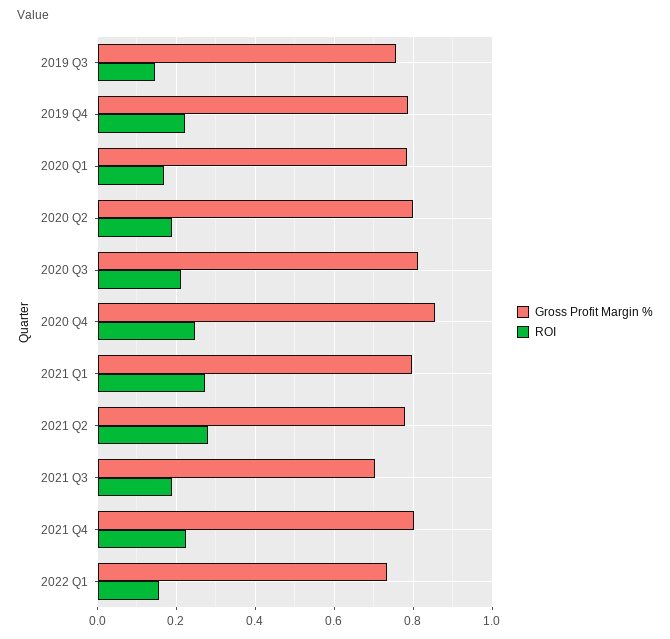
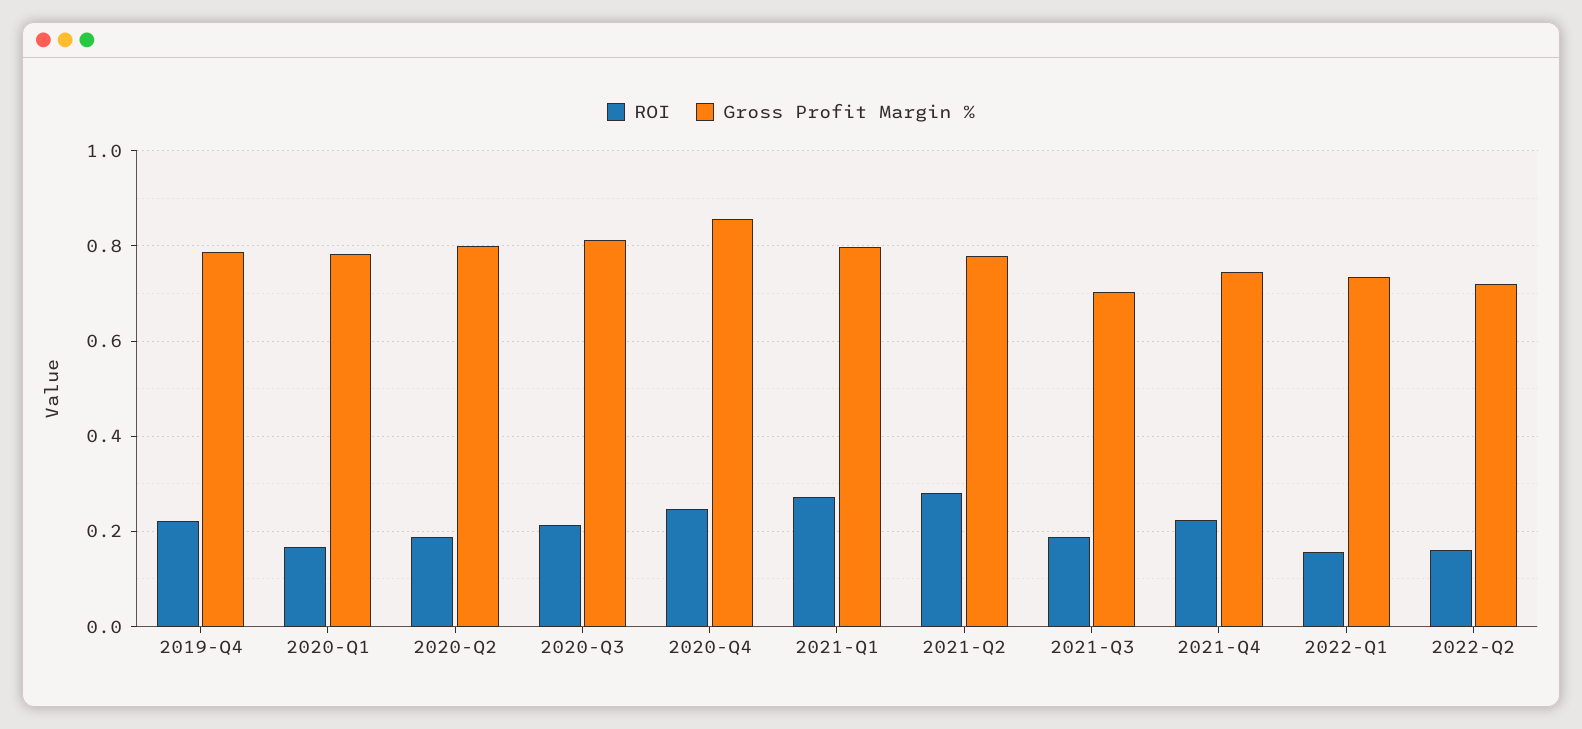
Gross Profit Margin %, 2019 Q3: 0.76 -> none
ROI, 2019 Q3: 0.14 -> none
Gross Profit Margin %, 2021 Q4: 0.8 -> 0.74
ROI, 2022-Q2: none -> 0.16
Gross Profit Margin %, 2022-Q2: none -> 0.72

